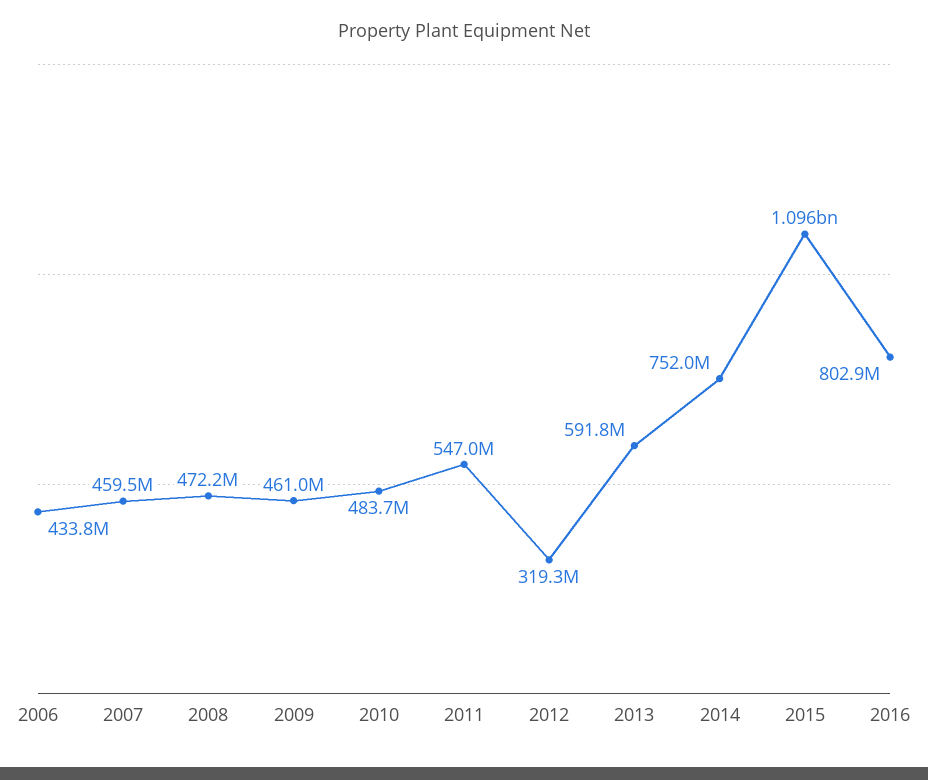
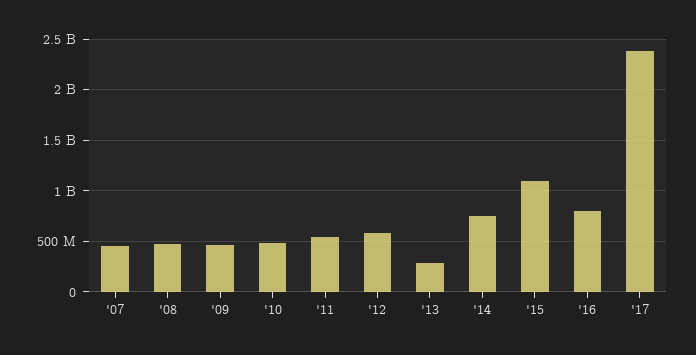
2006: 433800000 -> none
2012: 319300000 -> 600000000
2013: 591800000 -> 300000000
'17: none -> 2400000000

